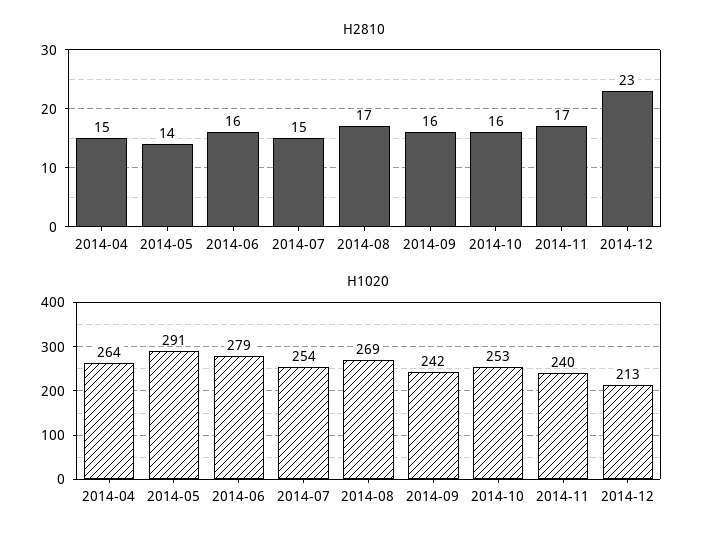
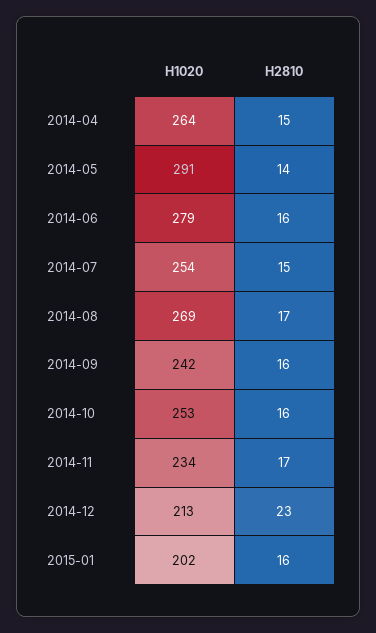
H1020, 2014-11: 240 -> 234
H1020, 2015-01: none -> 202
H2810, 2015-01: none -> 16

